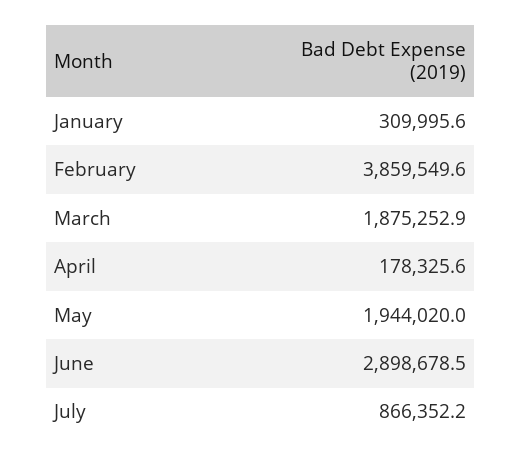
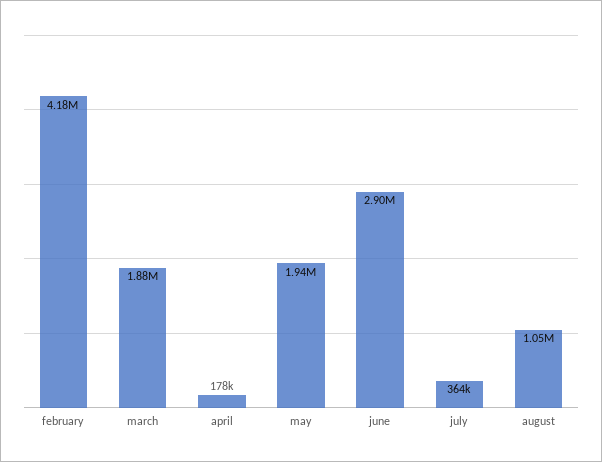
January: 309995.6 -> none
February: 3859549.6 -> 4180000
July: 866352.2 -> 364000
august: none -> 1050000

